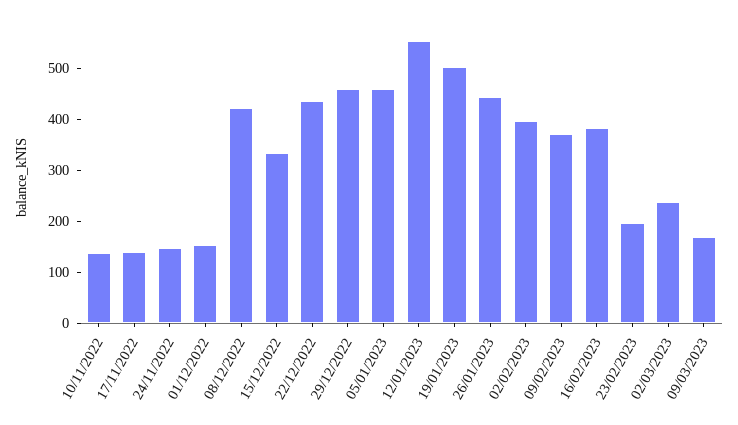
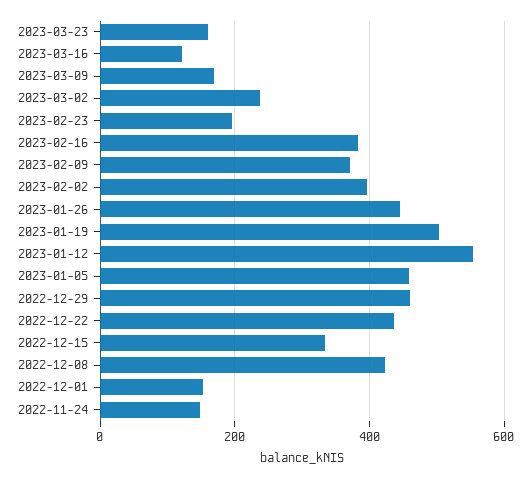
10/11/2022: 140 -> none
17/11/2022: 140 -> none
2023-03-23: none -> 160
2023-03-16: none -> 120

